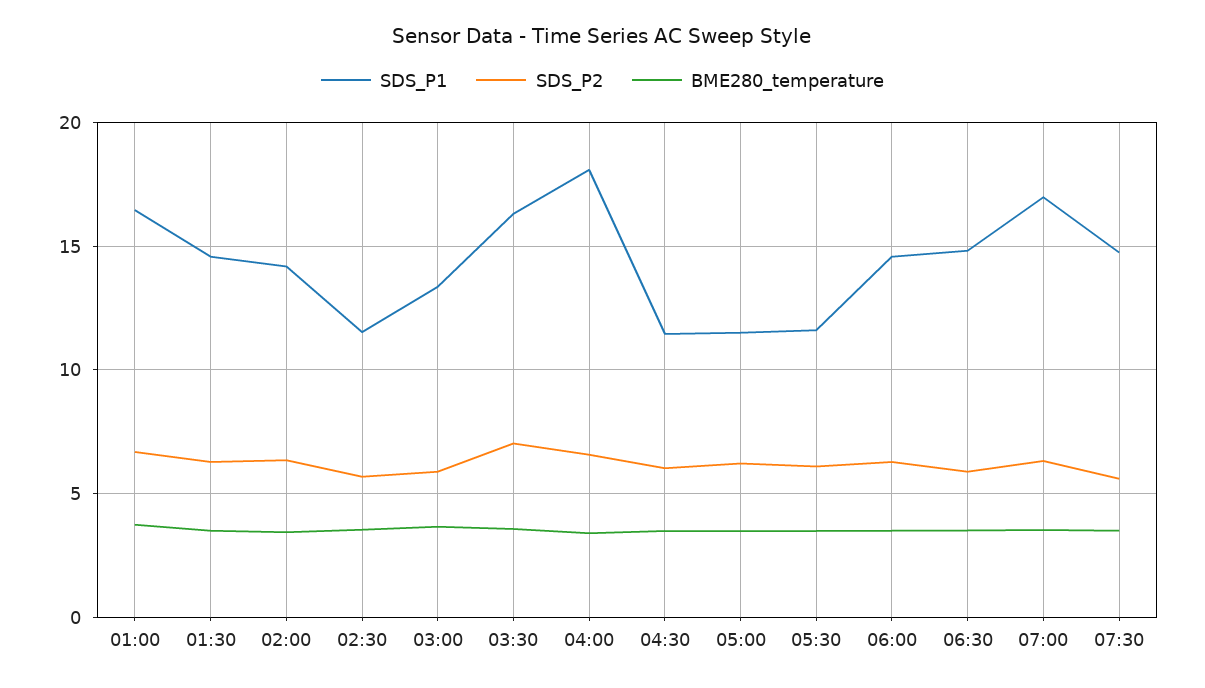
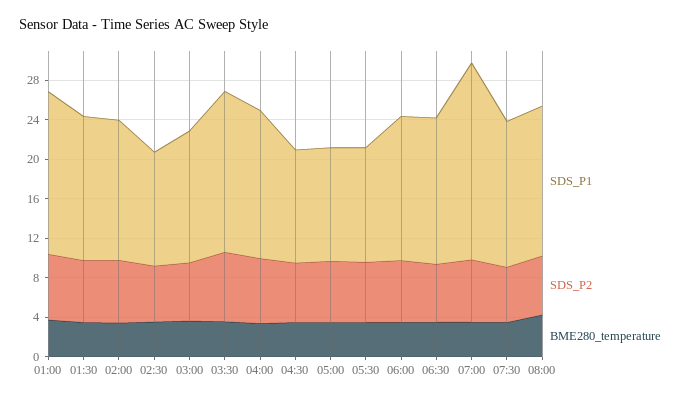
SDS_P1, 04:00: 18 -> 15
SDS_P1, 07:00: 17 -> 20
SDS_P1, 08:00: none -> 15
SDS_P2, 08:00: none -> 6
BME280_temperature, 08:00: none -> 4

